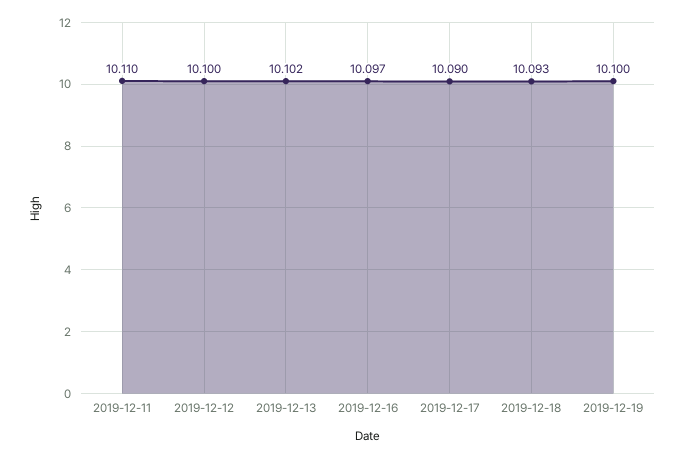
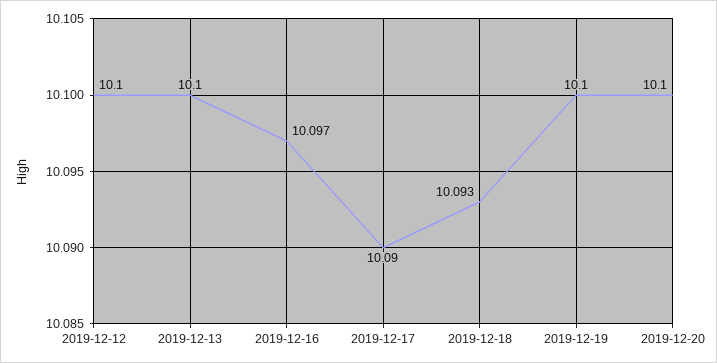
2019-12-11: 10.11 -> none
2019-12-13: 10.102 -> 10.1
2019-12-20: none -> 10.1

